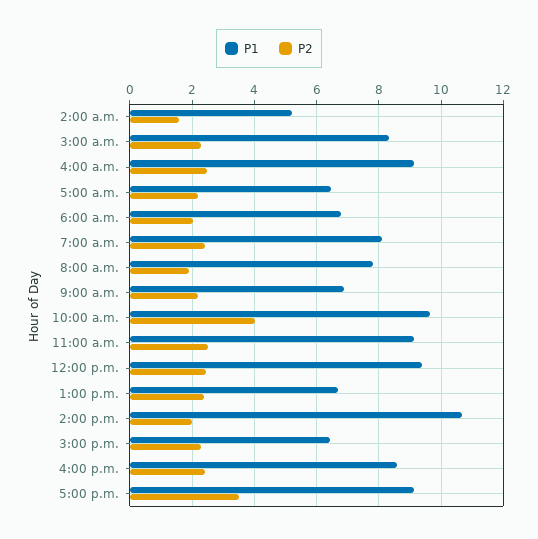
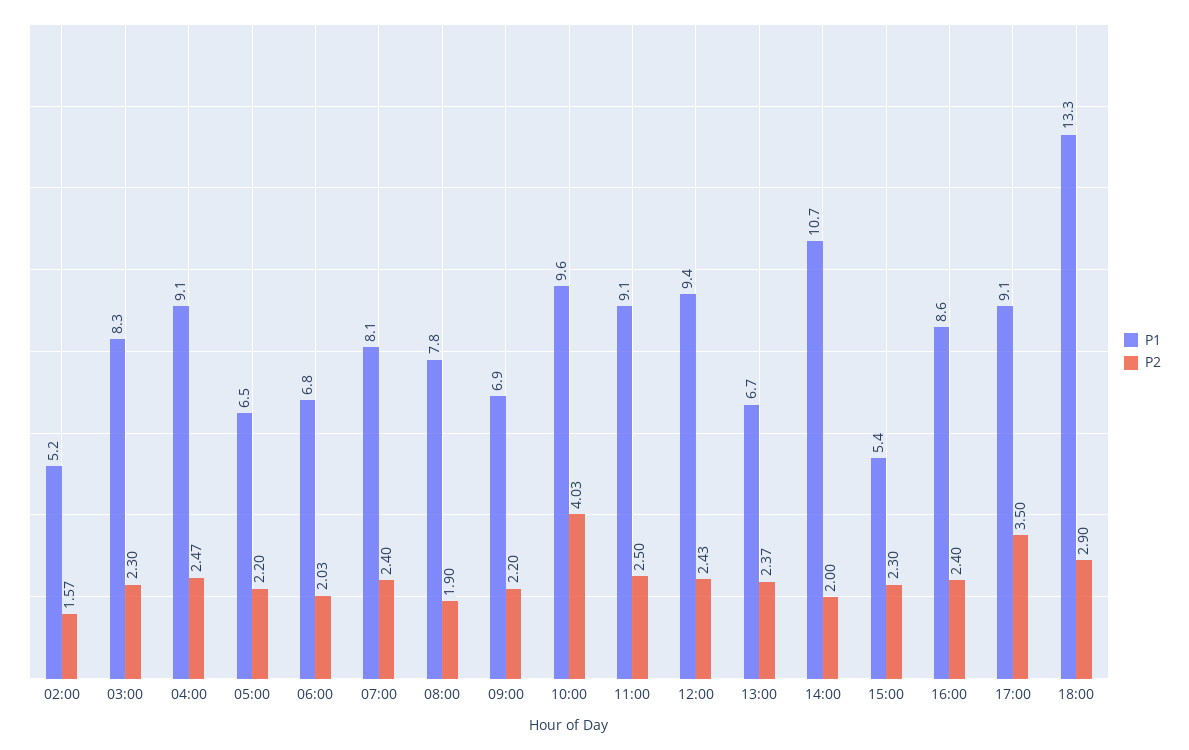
P1, 3:00 p.m.: 6.4 -> 5.4
P1, 18:00: none -> 13.3
P2, 18:00: none -> 2.9

